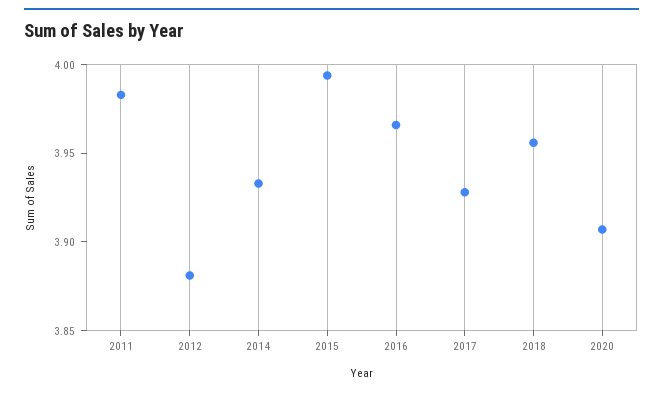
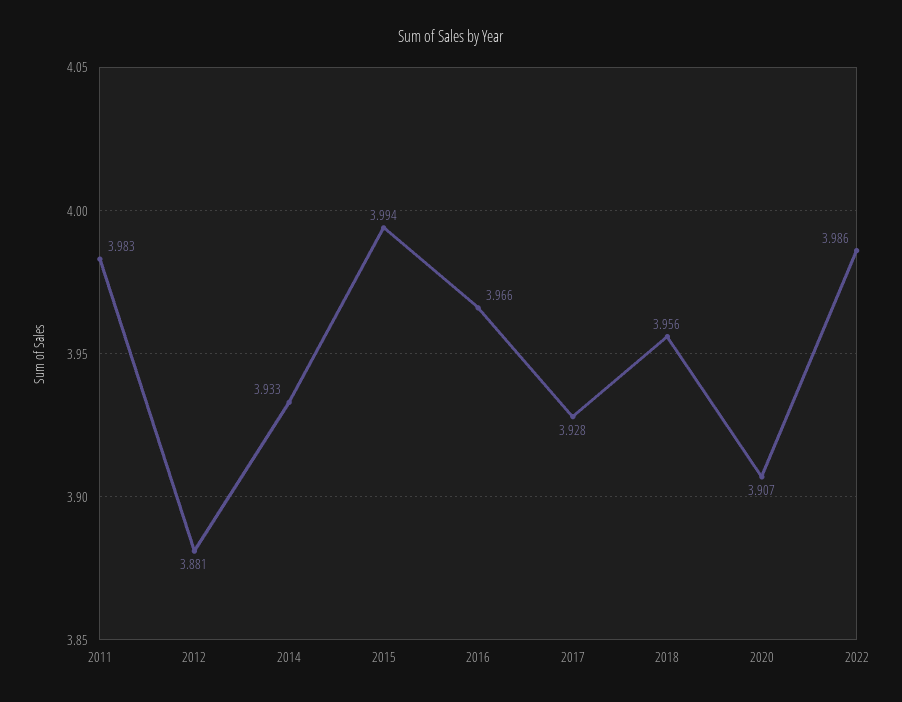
2022: none -> 3.986

